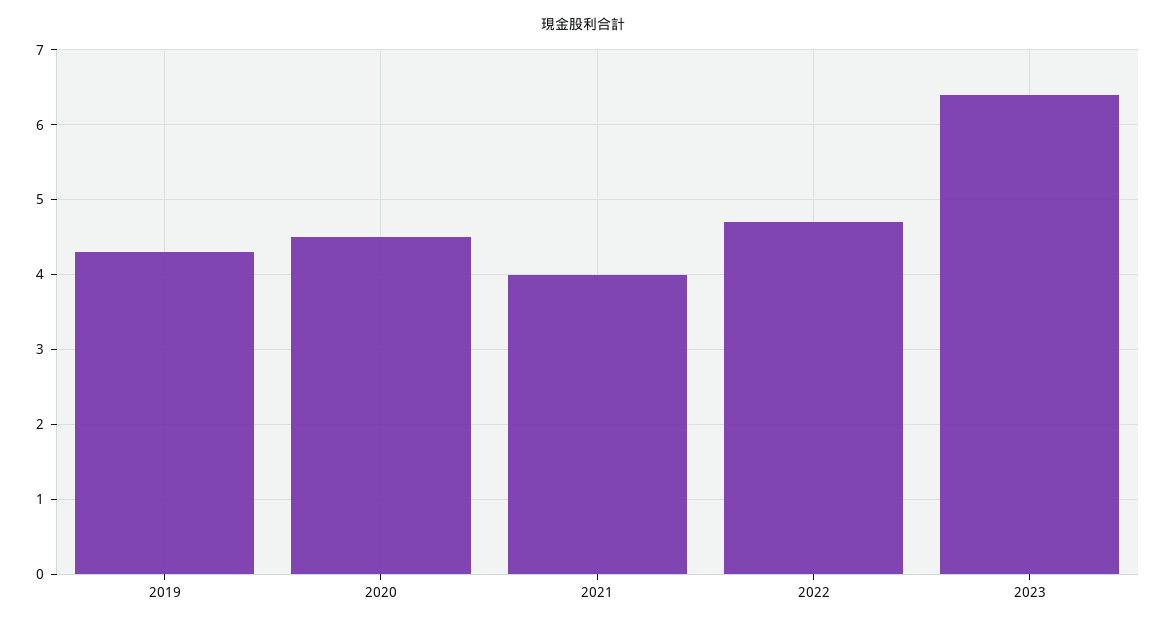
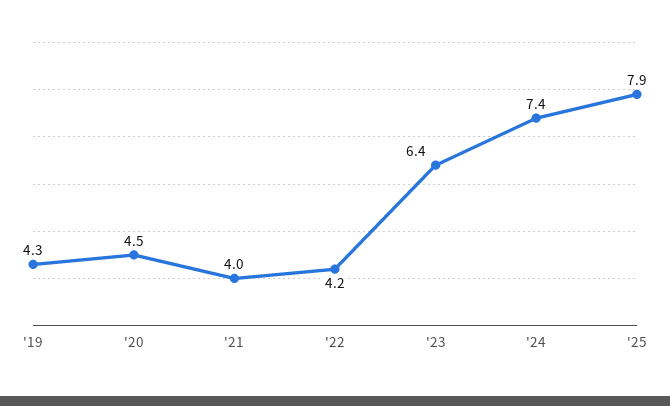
2022: 4.7 -> 4.2
'24: none -> 7.4
'25: none -> 7.9

